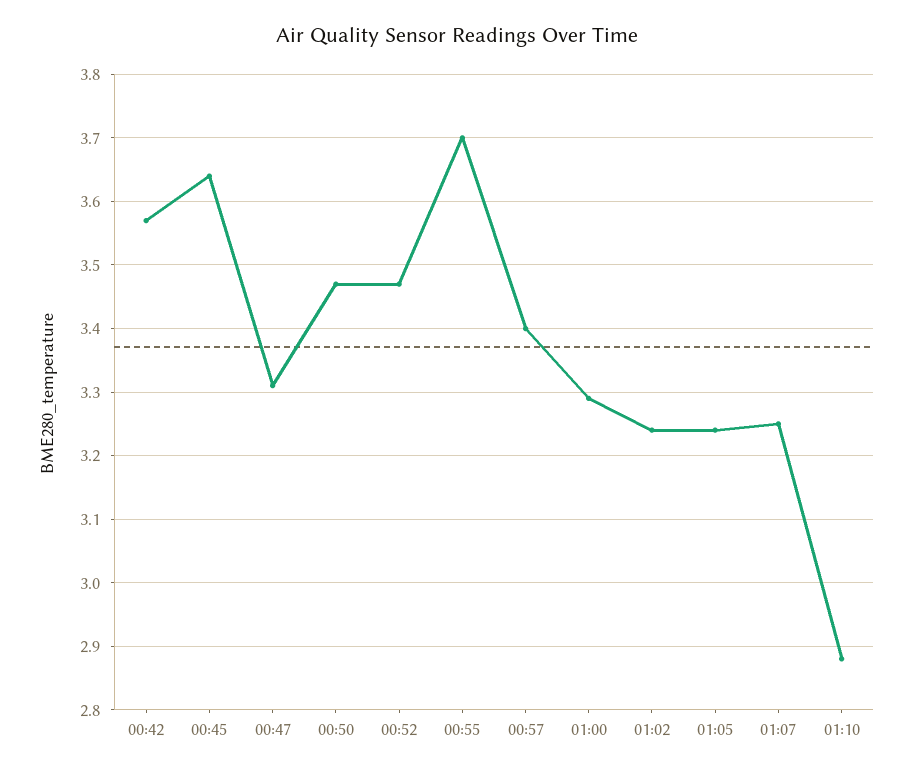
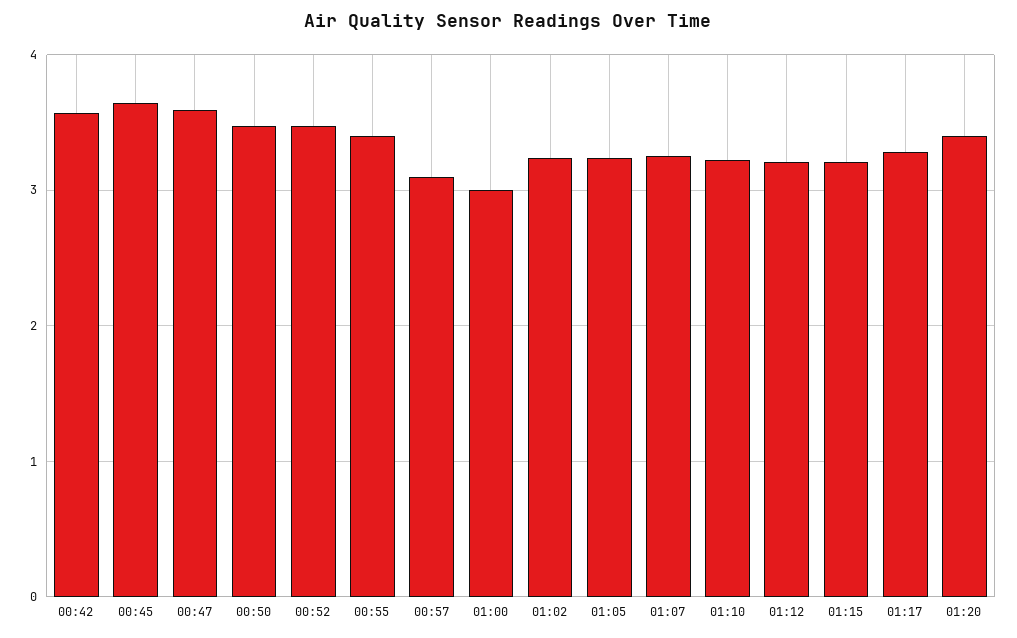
00:47: 3.31 -> 3.6
00:55: 3.7 -> 3.4
00:57: 3.4 -> 3.1
01:00: 3.29 -> 3
01:10: 2.88 -> 3.2
01:12: none -> 3.2
01:15: none -> 3.2
01:17: none -> 3.3
01:20: none -> 3.4

